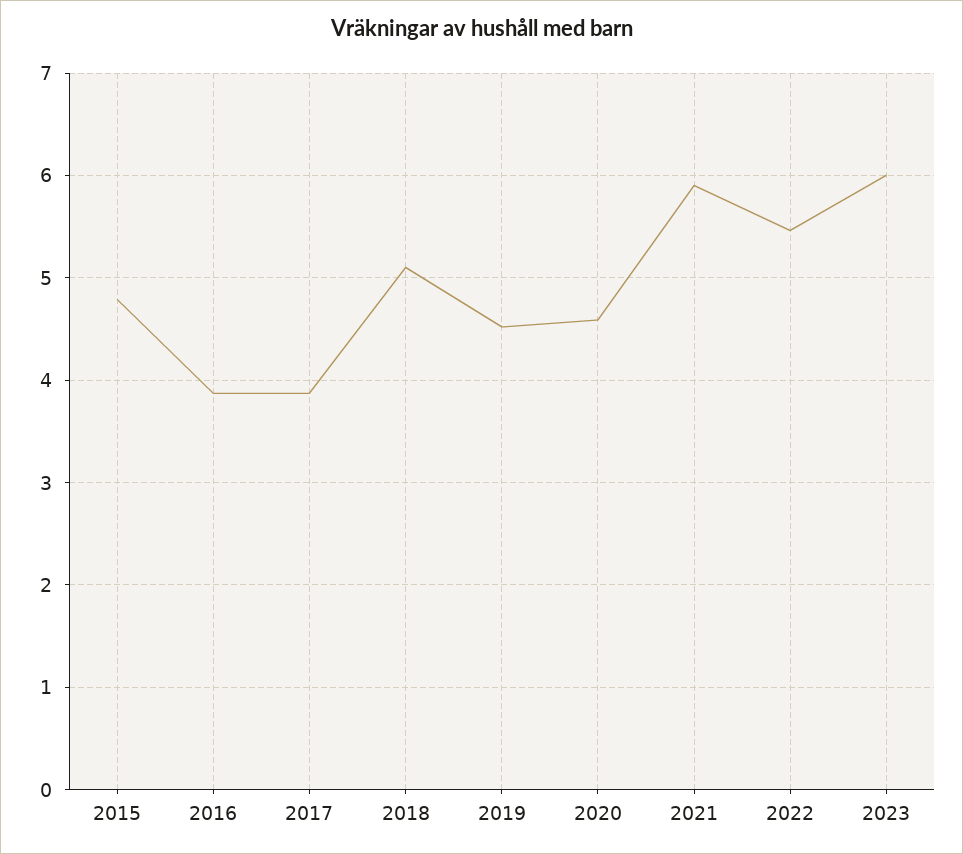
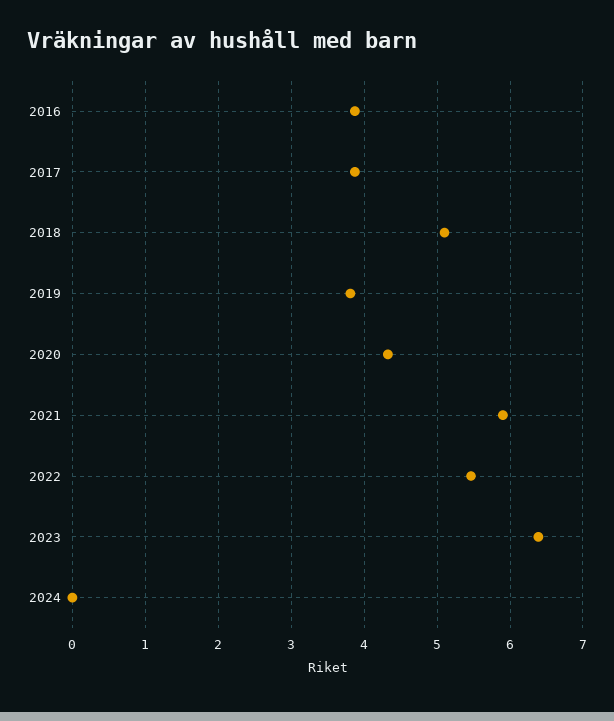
2015: 4.8 -> none
2019: 4.5 -> 3.8
2020: 4.6 -> 4.3
2023: 6 -> 6.4
2024: none -> 0

